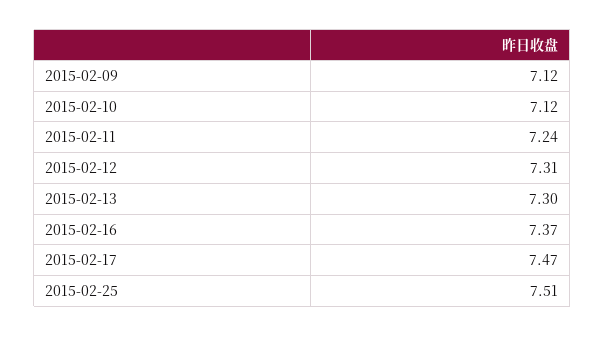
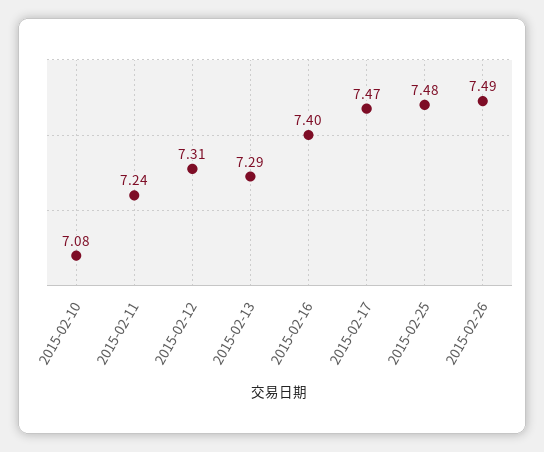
2015-02-09: 7.12 -> none
2015-02-10: 7.12 -> 7.08
2015-02-13: 7.3 -> 7.29
2015-02-16: 7.37 -> 7.4
2015-02-25: 7.51 -> 7.48
2015-02-26: none -> 7.49

